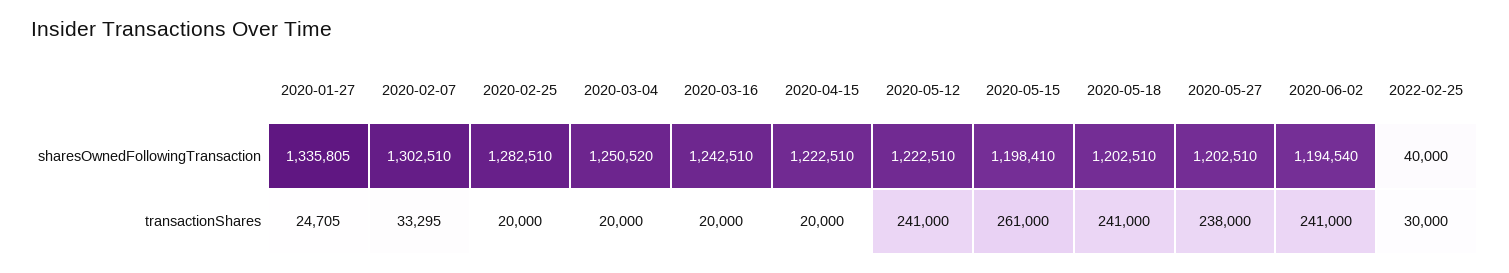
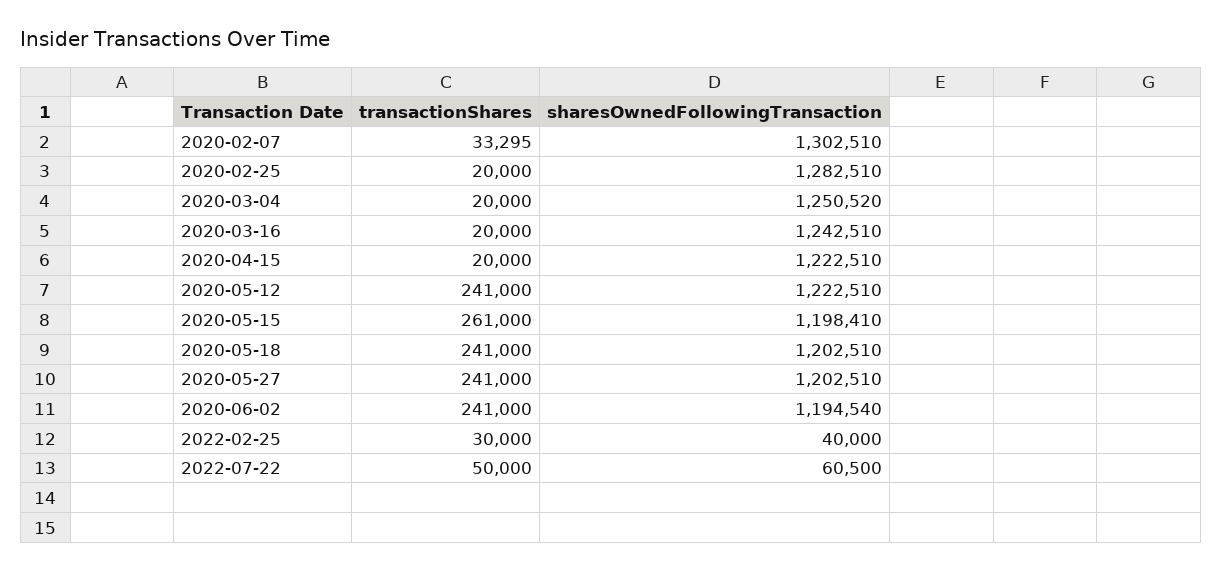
2020-01-27, sharesOwnedFollowingTransaction: 1335805 -> none
2020-01-27, transactionShares: 24705 -> none
2020-05-27, transactionShares: 238000 -> 241000
2022-07-22, transactionShares: none -> 50000
2022-07-22, sharesOwnedFollowingTransaction: none -> 60500

